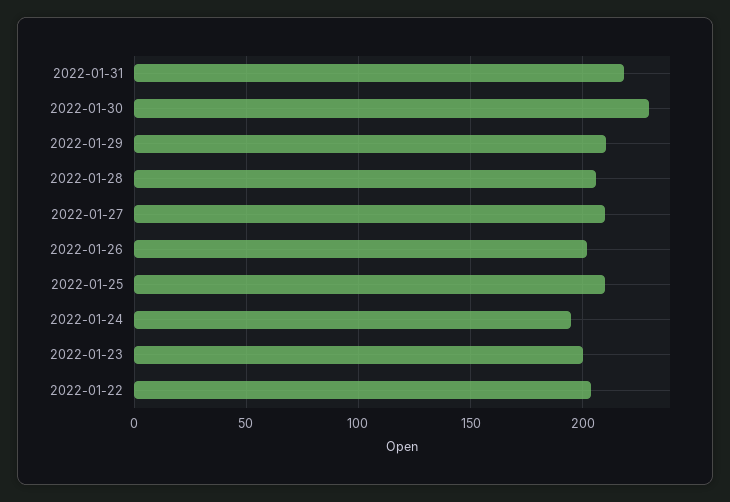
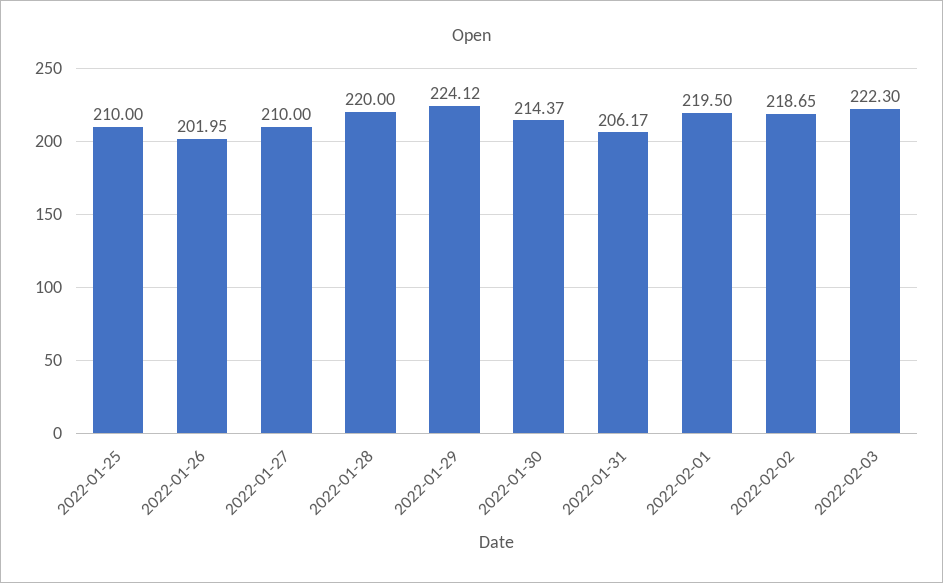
2022-01-31: 220 -> 206.17
2022-01-30: 230 -> 214.37
2022-01-29: 210 -> 224.12
2022-01-28: 205 -> 220
2022-01-24: 195 -> none
2022-01-23: 200 -> none
2022-01-22: 205 -> none
2022-02-01: none -> 219.5
2022-02-02: none -> 218.65
2022-02-03: none -> 222.3

